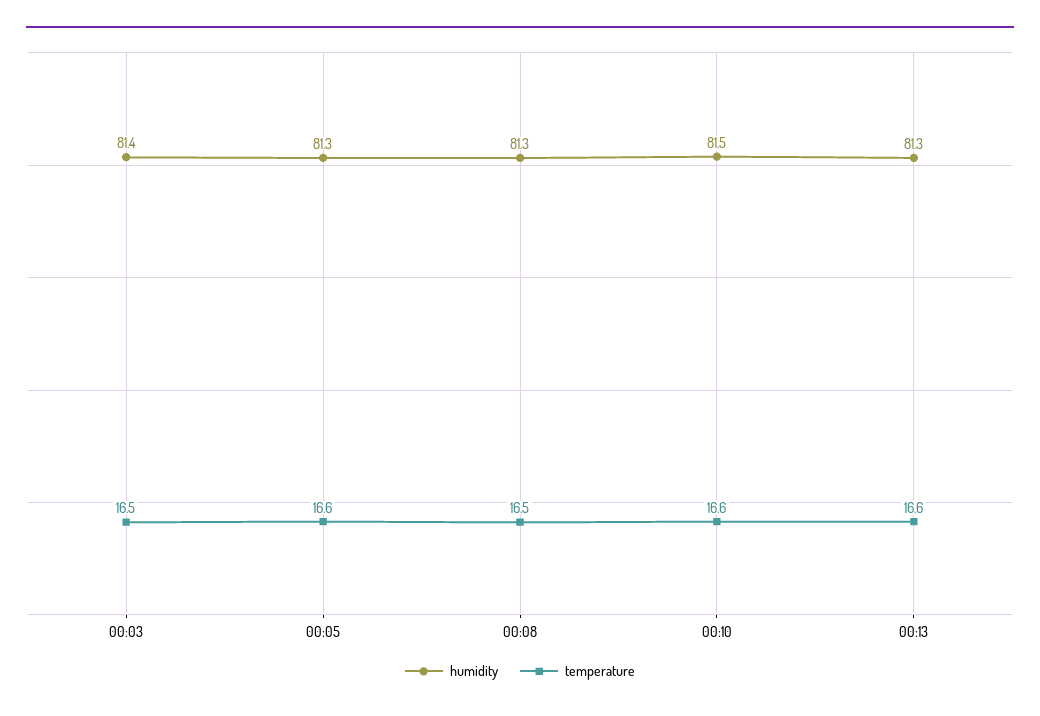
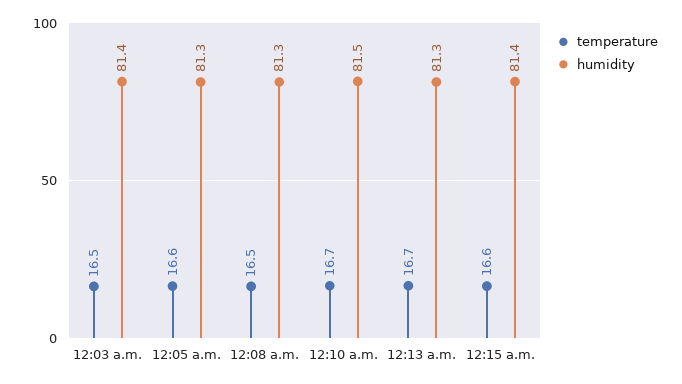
temperature, 00:10: 16.6 -> 16.7
temperature, 00:13: 16.6 -> 16.7
temperature, 12:15 a.m.: none -> 16.6
humidity, 12:15 a.m.: none -> 81.4

